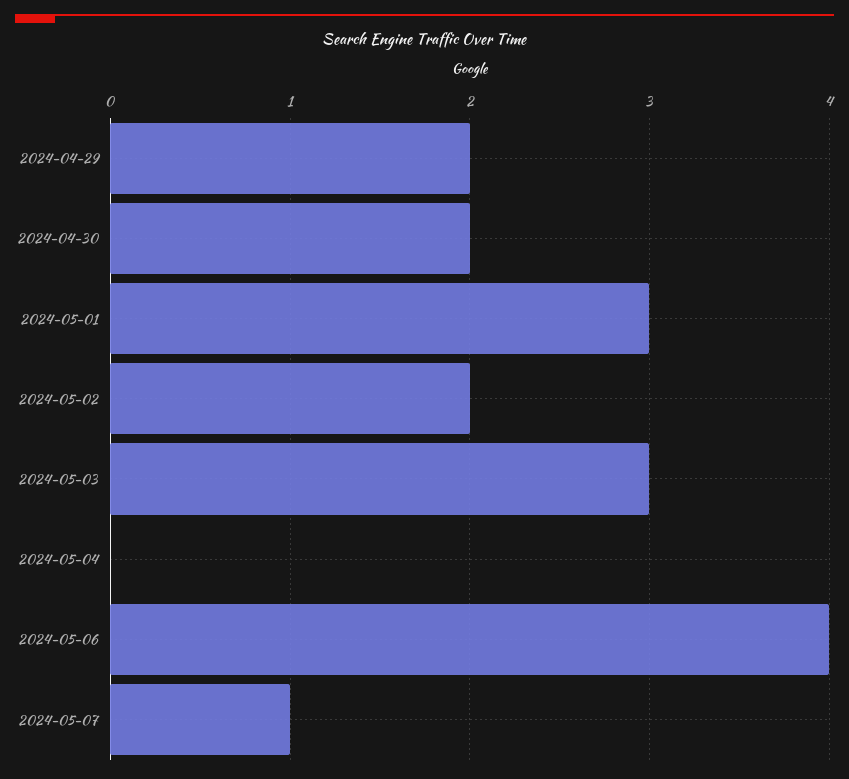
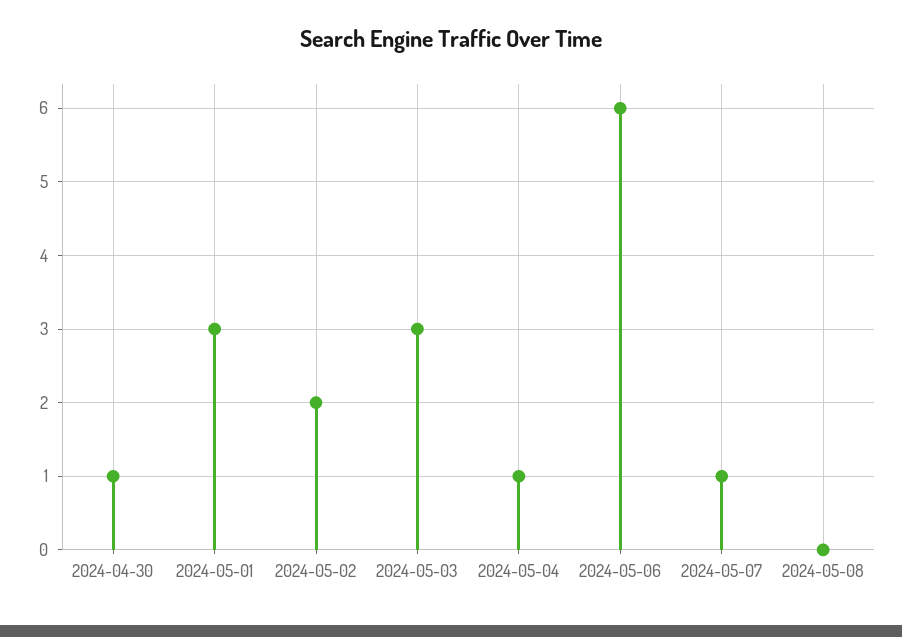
2024-04-29: 2 -> none
2024-04-30: 2 -> 1
2024-05-04: 0 -> 1
2024-05-06: 4 -> 6
2024-05-08: none -> 0

